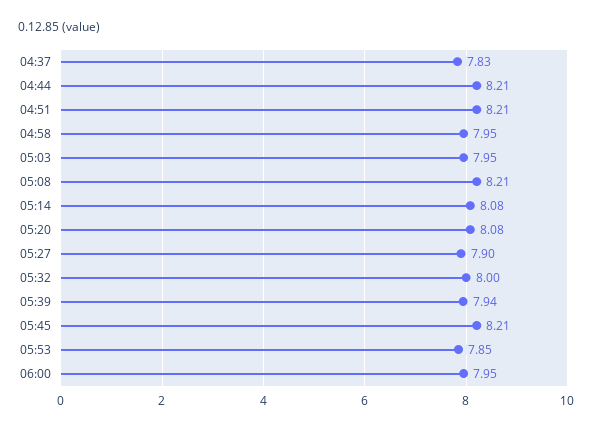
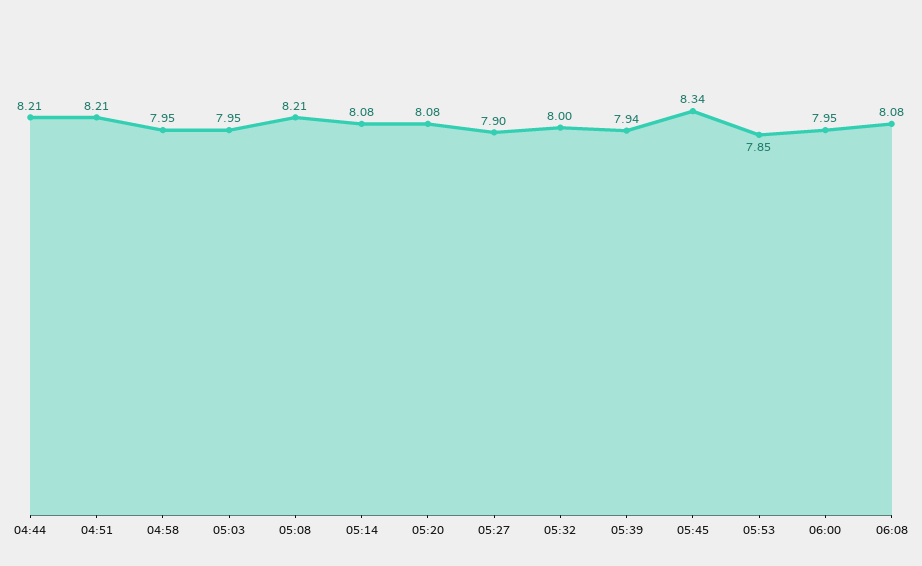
04:37: 7.83 -> none
05:45: 8.21 -> 8.34
06:08: none -> 8.08

